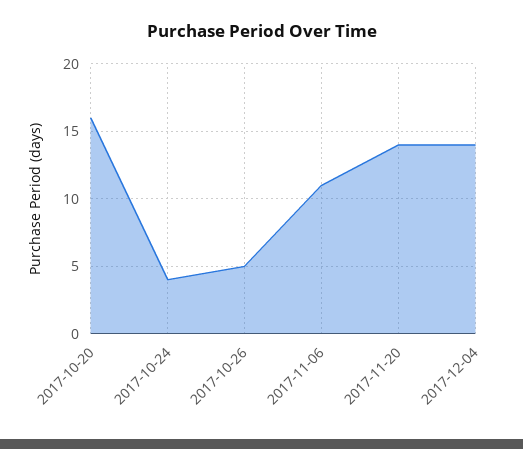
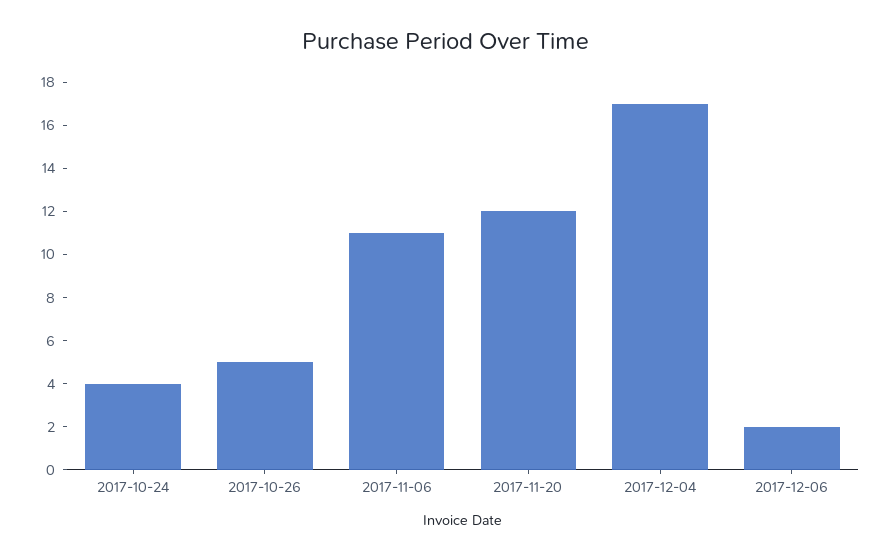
2017-10-20: 16 -> none
2017-11-20: 14 -> 12
2017-12-04: 14 -> 17
2017-12-06: none -> 2

